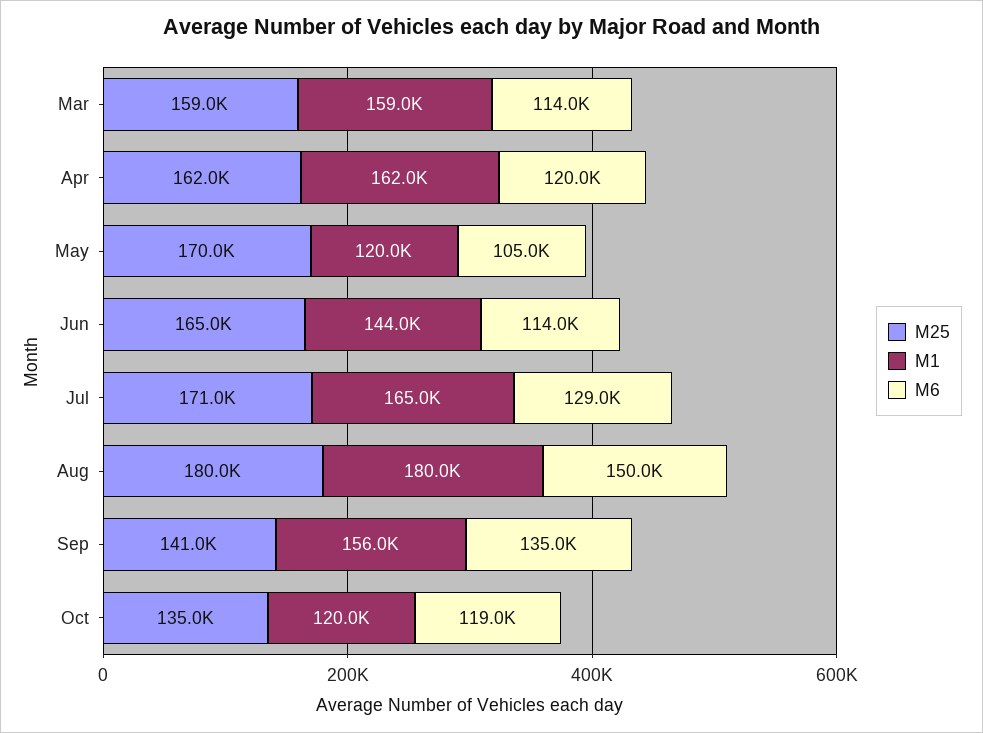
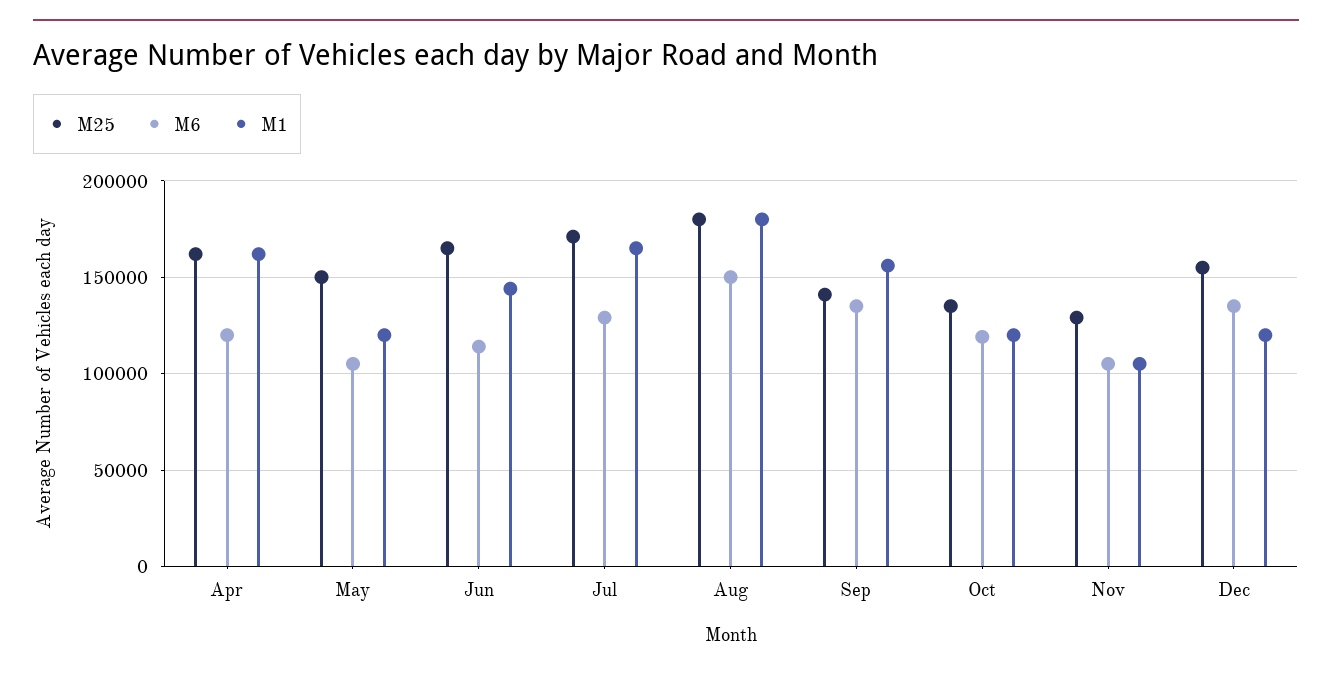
M25, Mar: 159000 -> none
M1, Mar: 159000 -> none
M6, Mar: 114000 -> none
M25, May: 170000 -> 150000
M25, Nov: none -> 130000
M6, Nov: none -> 105000
M1, Nov: none -> 105000
M25, Dec: none -> 155000
M6, Dec: none -> 135000
M1, Dec: none -> 120000

